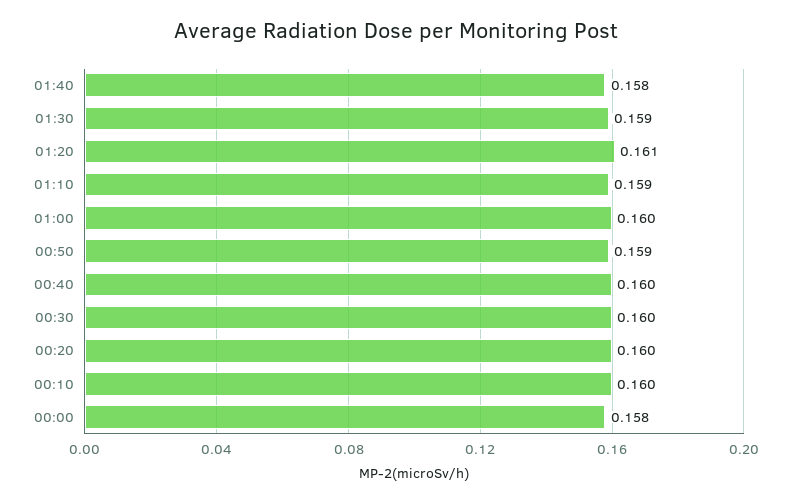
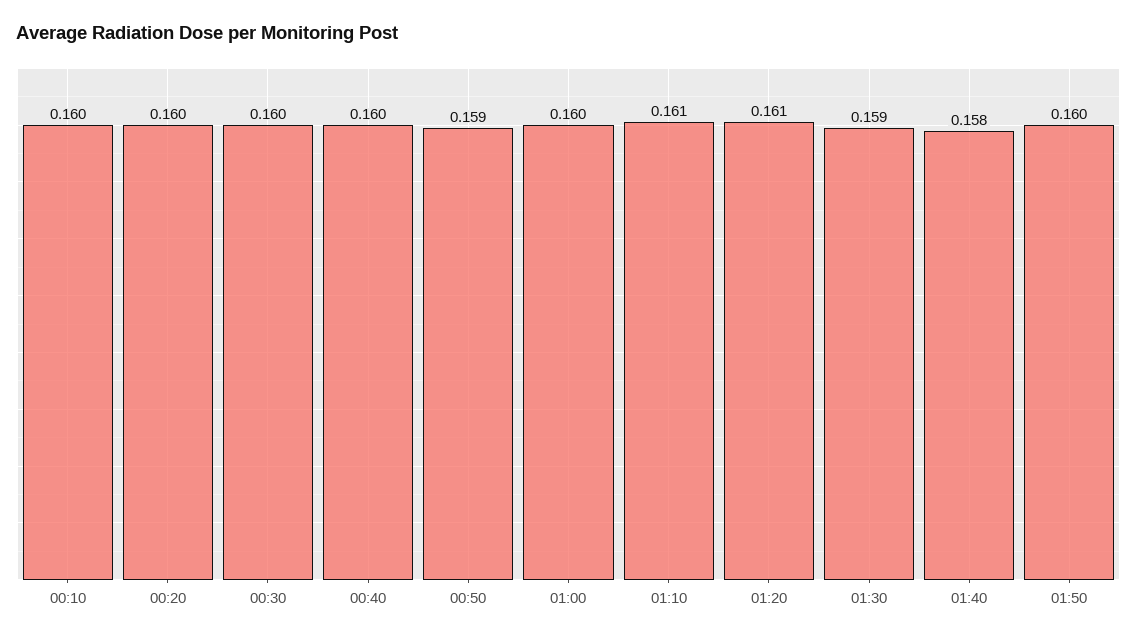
01:10: 0.159 -> 0.161
00:00: 0.158 -> none
01:50: none -> 0.16

